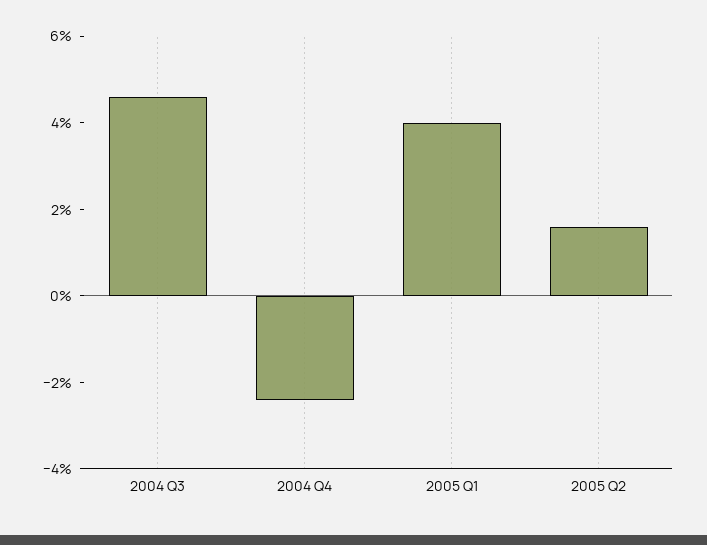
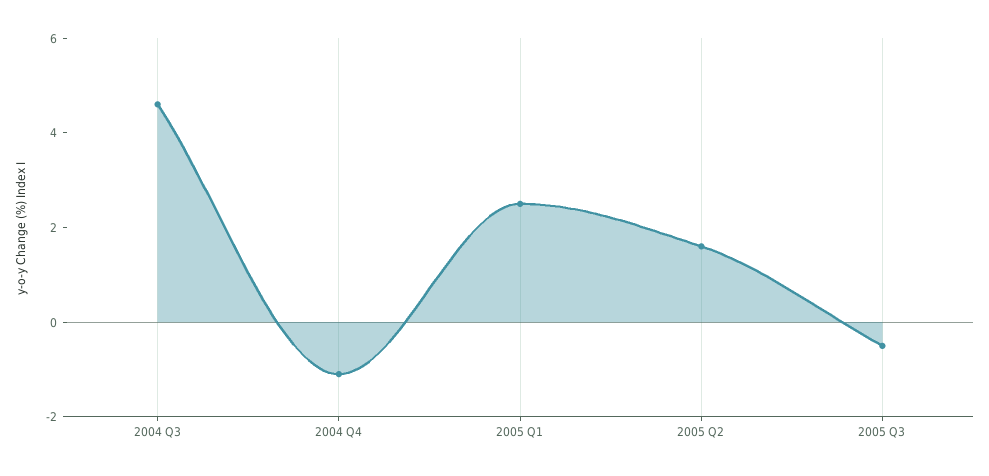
2004 Q4: -2.5 -> -1
2005 Q1: 4 -> 2.5
2005 Q3: none -> -0.5

